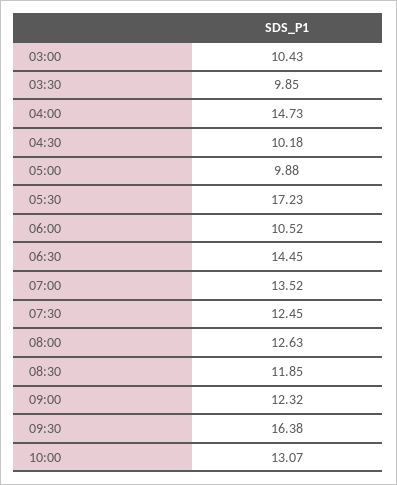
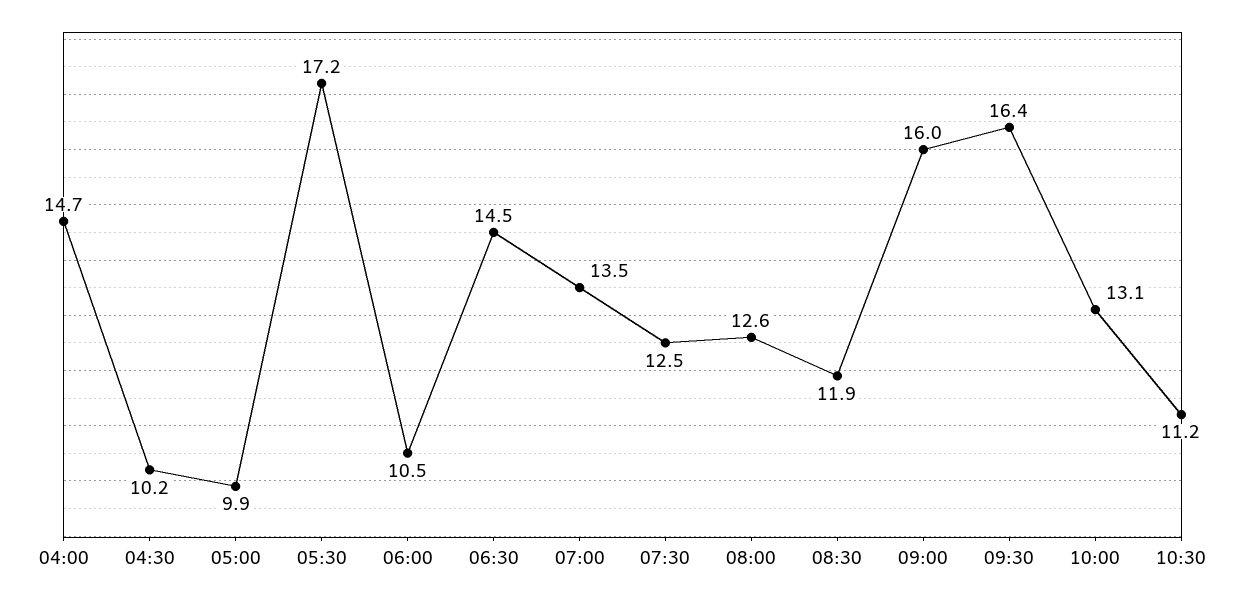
03:00: 10.43 -> none
03:30: 9.85 -> none
09:00: 12.32 -> 16
10:30: none -> 11.2

